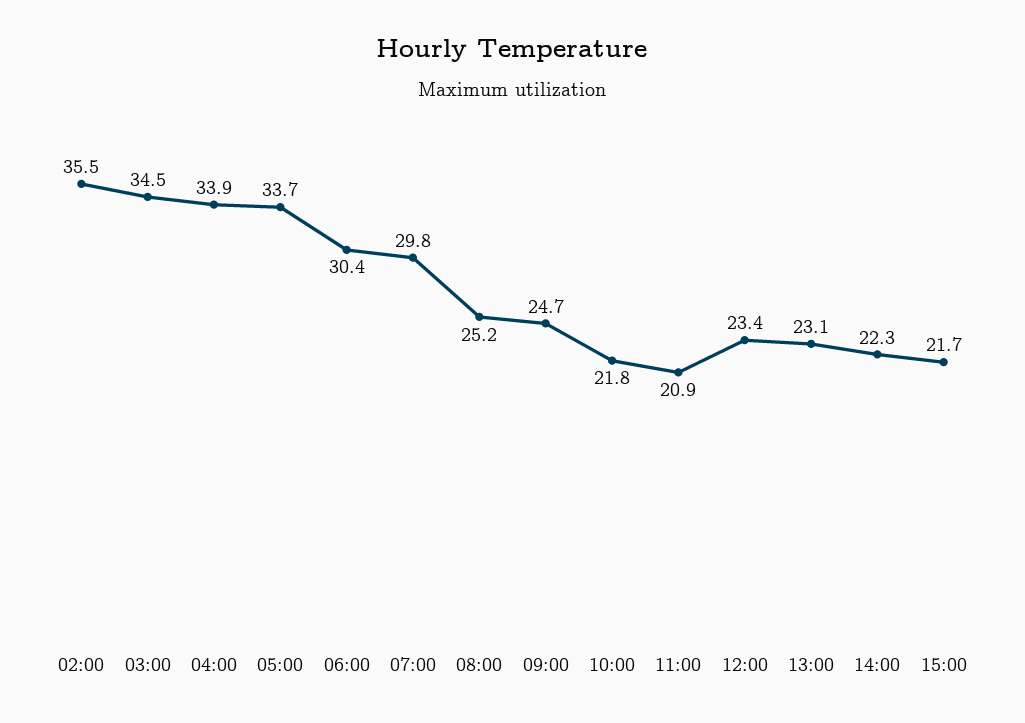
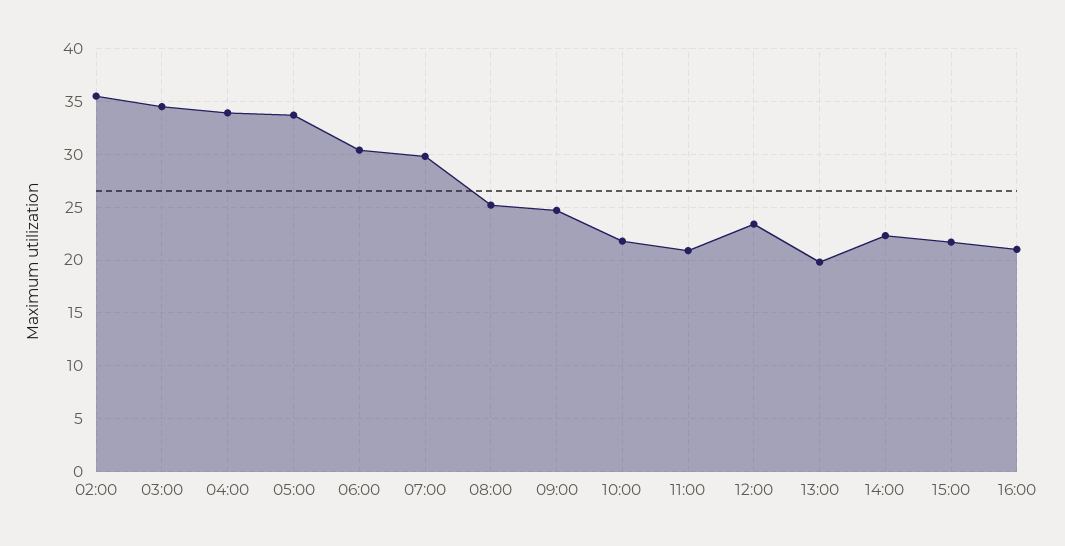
13:00: 23.1 -> 20
16:00: none -> 21

